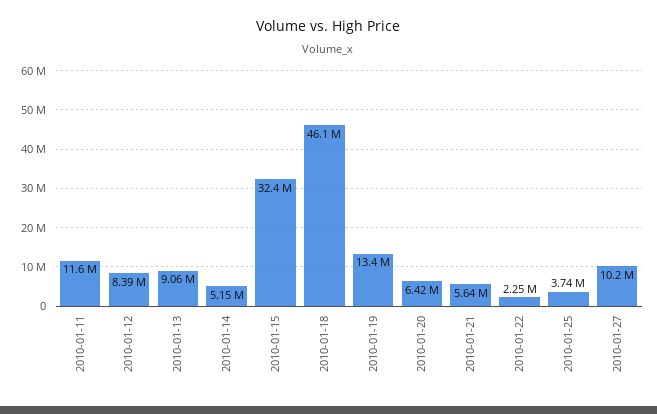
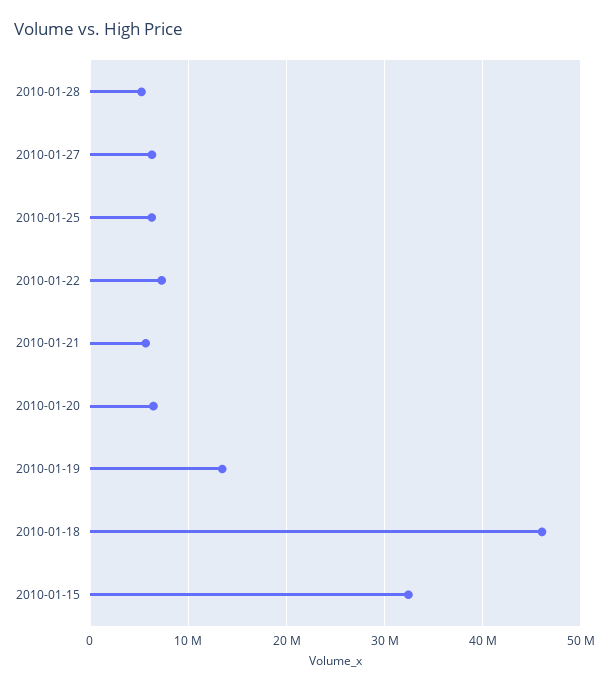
2010-01-11: 11600000 -> none
2010-01-12: 8390000 -> none
2010-01-13: 9060000 -> none
2010-01-14: 5150000 -> none
2010-01-22: 2250000 -> 7000000
2010-01-25: 3740000 -> 6000000
2010-01-27: 10200000 -> 6000000
2010-01-28: none -> 5000000

